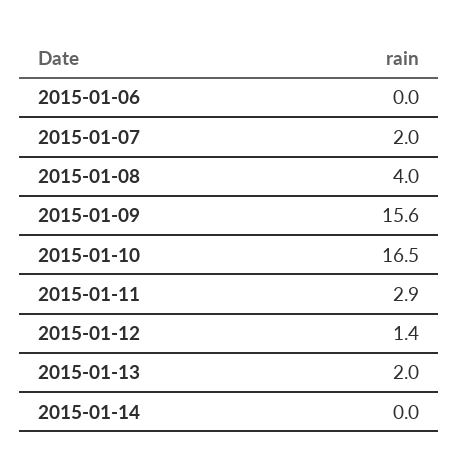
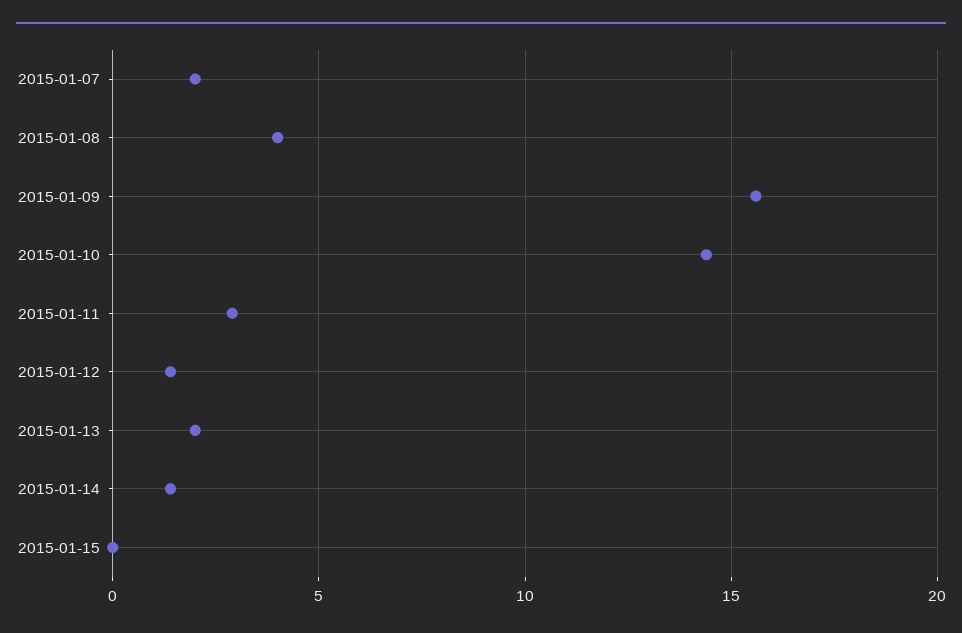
2015-01-06: 0 -> none
2015-01-10: 16.5 -> 14.5
2015-01-14: 0 -> 1.5
2015-01-15: none -> 0

